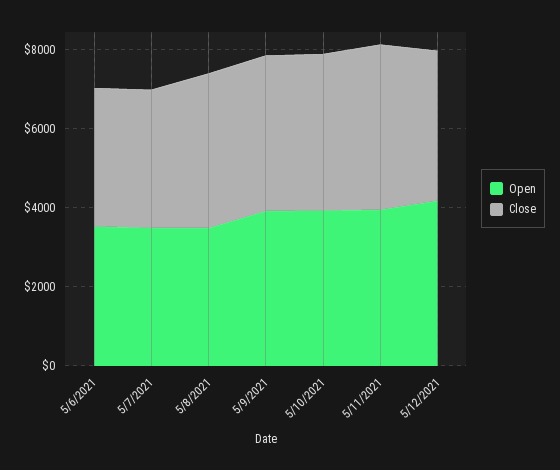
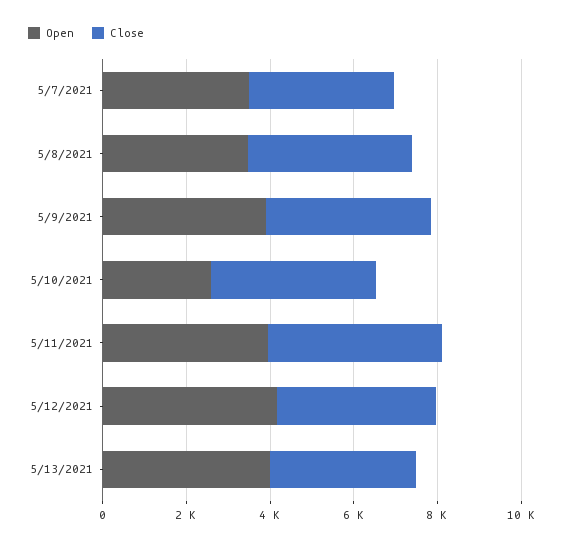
Open, 5/6/2021: 3500 -> none
Close, 5/6/2021: 3500 -> none
Open, 5/10/2021: 4000 -> 2500
Open, 5/13/2021: none -> 4000
Close, 5/13/2021: none -> 3500

